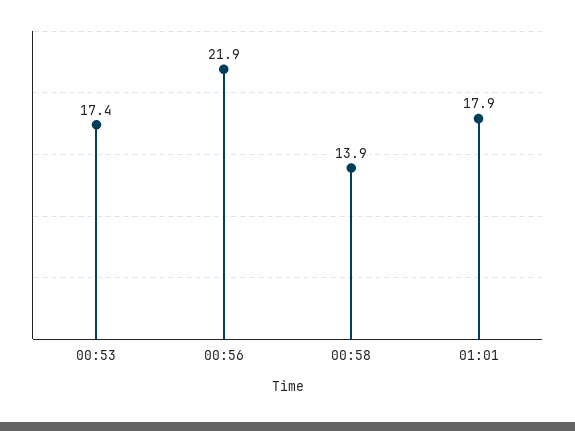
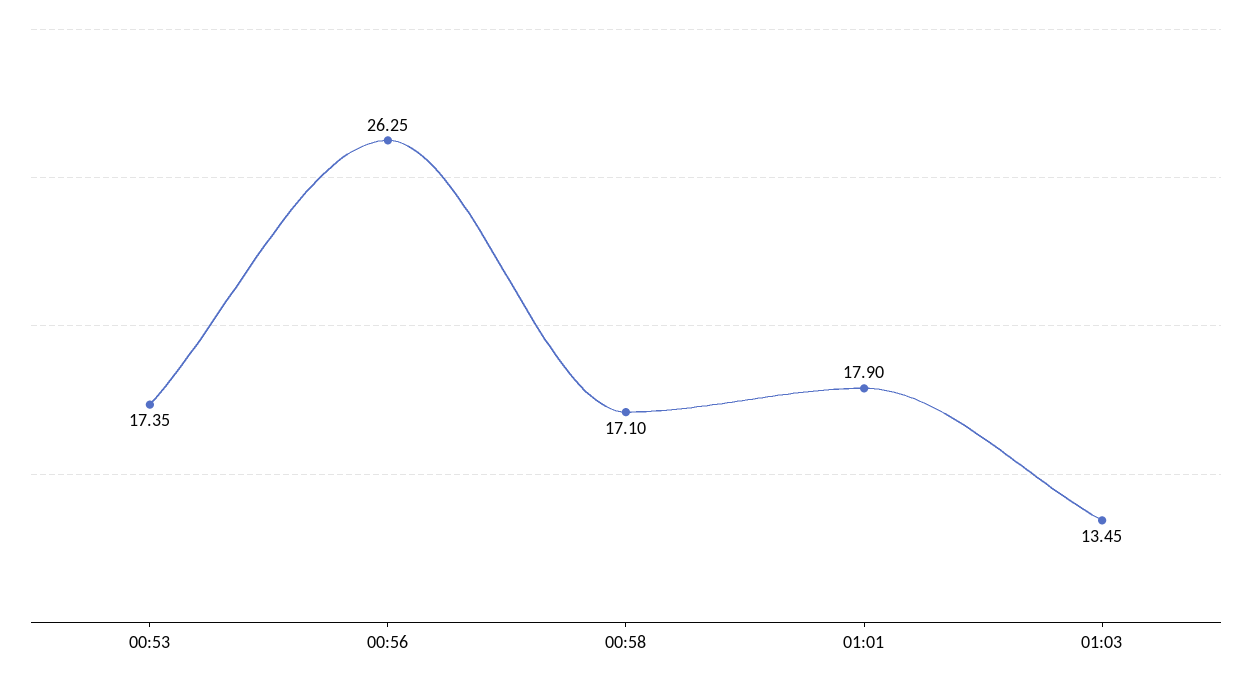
00:56: 21.9 -> 26.25
00:58: 13.9 -> 17.1
01:03: none -> 13.45

